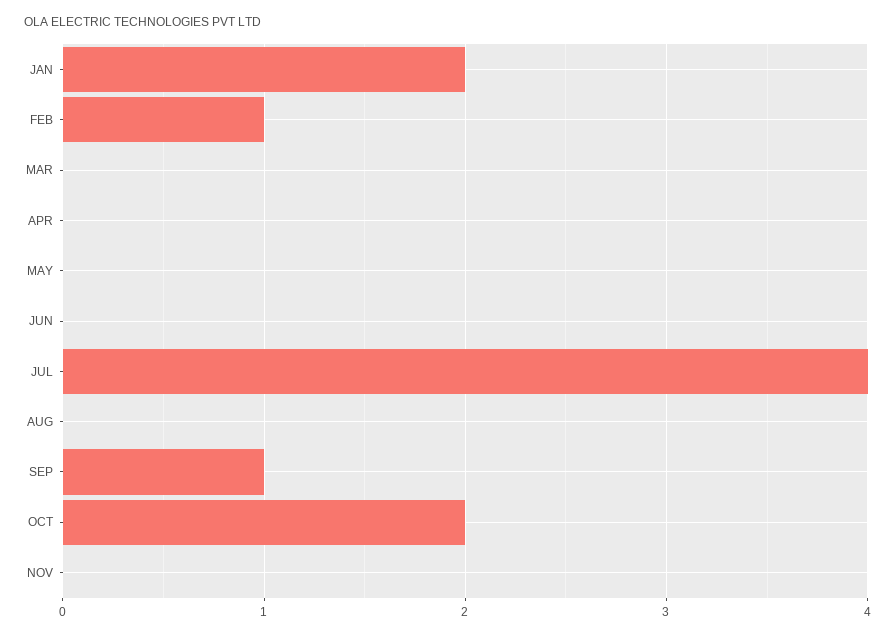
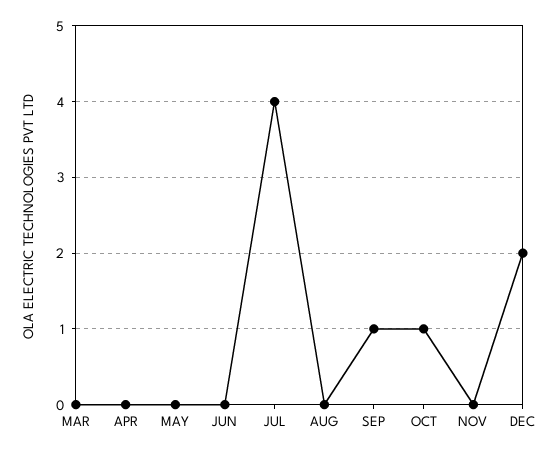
JAN: 2 -> none
FEB: 1 -> none
OCT: 2 -> 1
DEC: none -> 2

